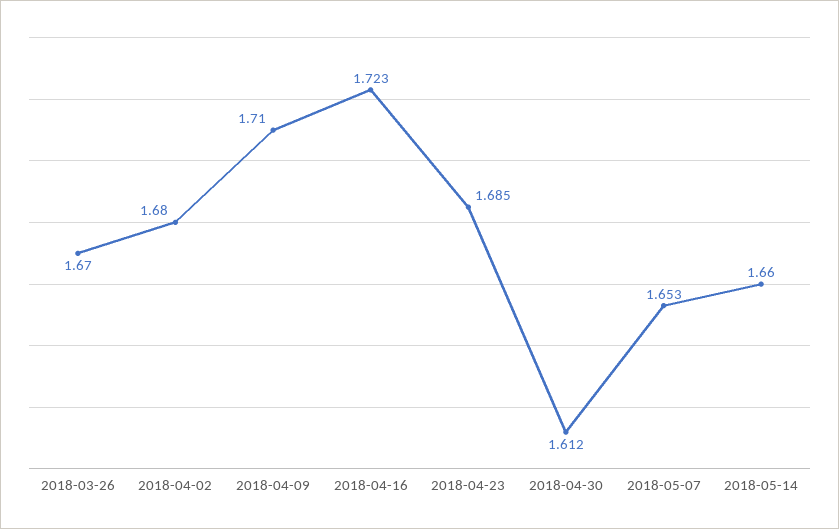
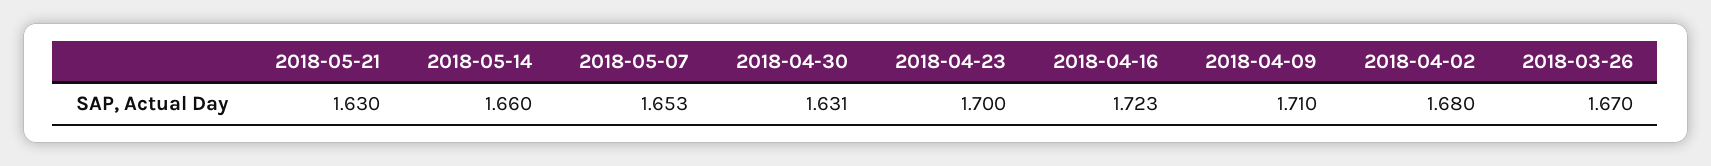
2018-04-23: 1.685 -> 1.7
2018-04-30: 1.612 -> 1.631
2018-05-21: none -> 1.63

